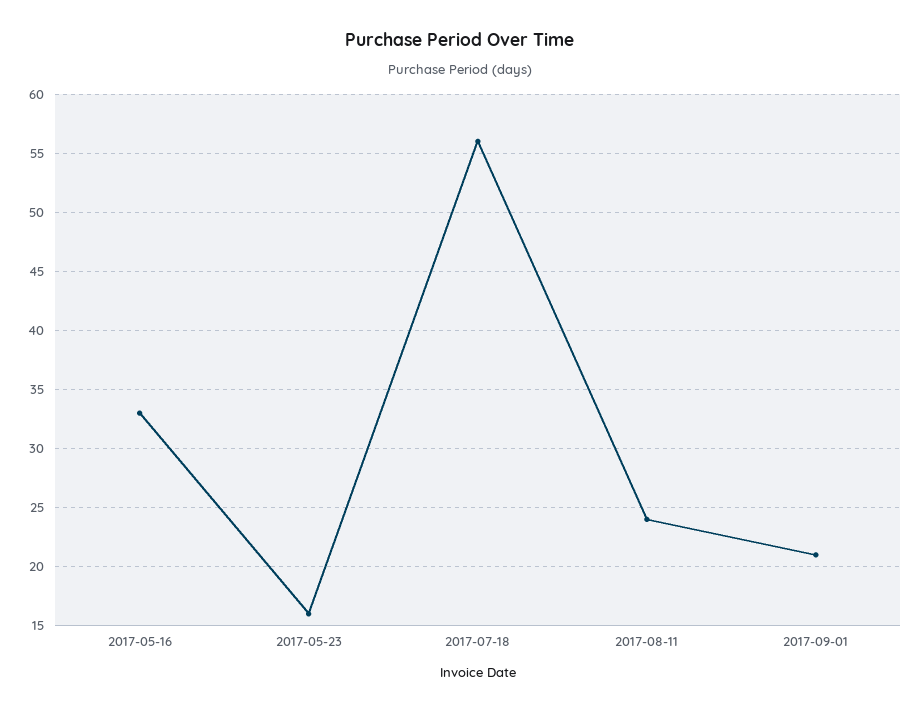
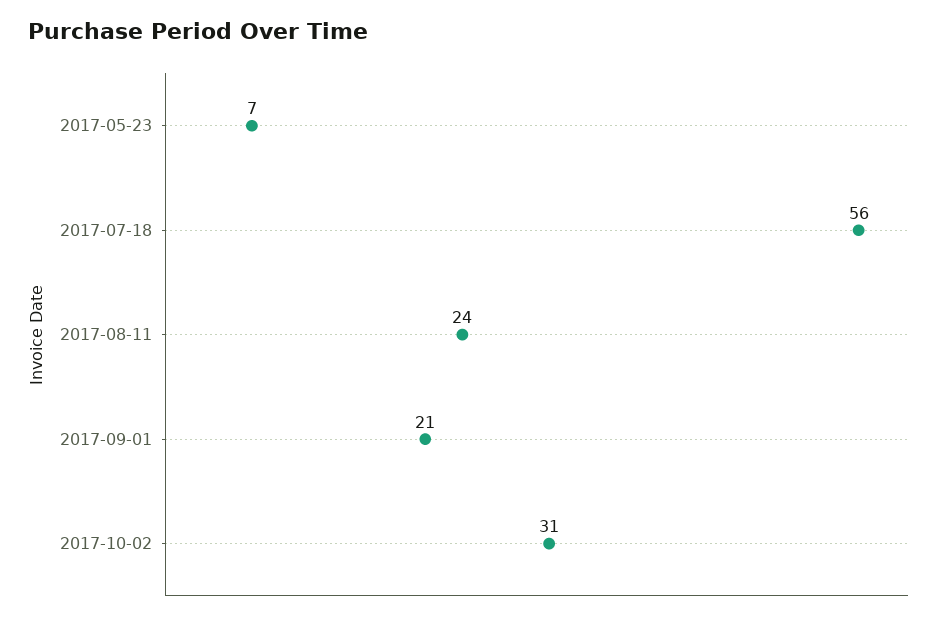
2017-05-16: 33 -> none
2017-05-23: 16 -> 7
2017-10-02: none -> 31

